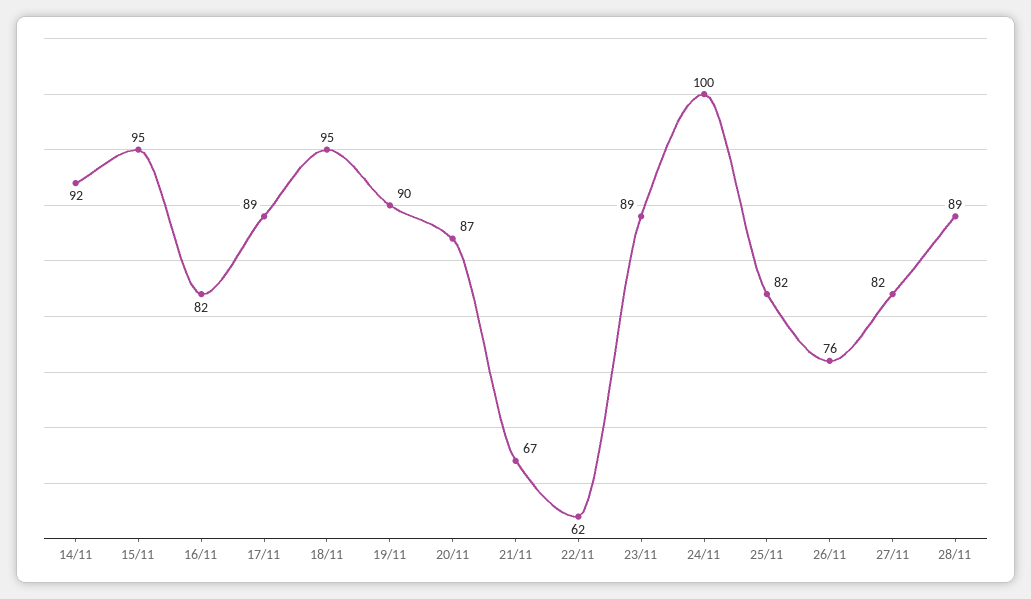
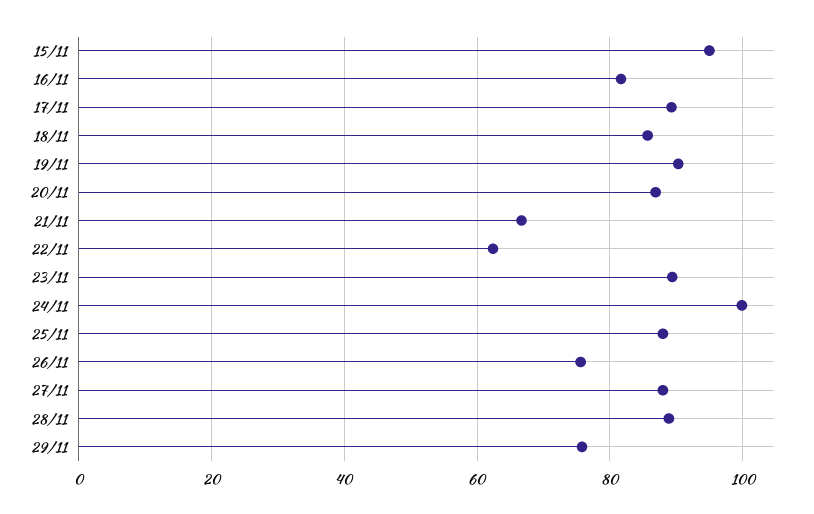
14/11: 92 -> none
18/11: 95 -> 86
25/11: 82 -> 88
27/11: 82 -> 88
29/11: none -> 76

